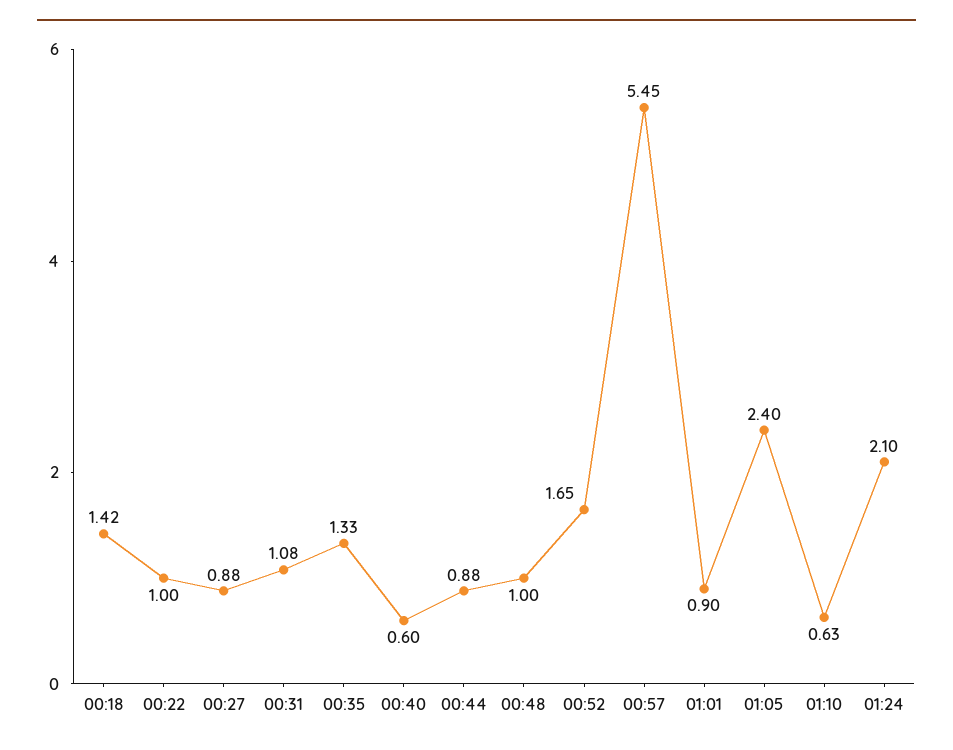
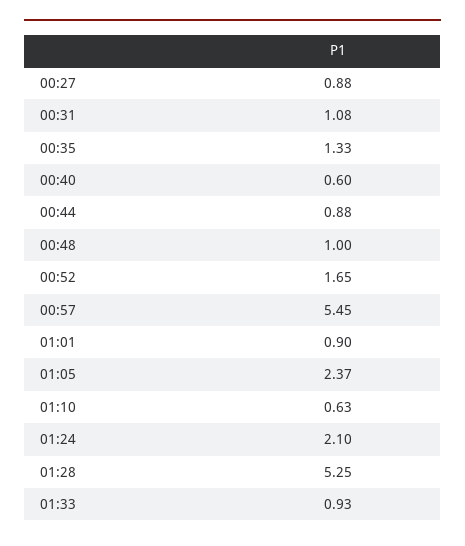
00:18: 1.42 -> none
00:22: 1 -> none
01:05: 2.4 -> 2.37
01:28: none -> 5.25
01:33: none -> 0.93

